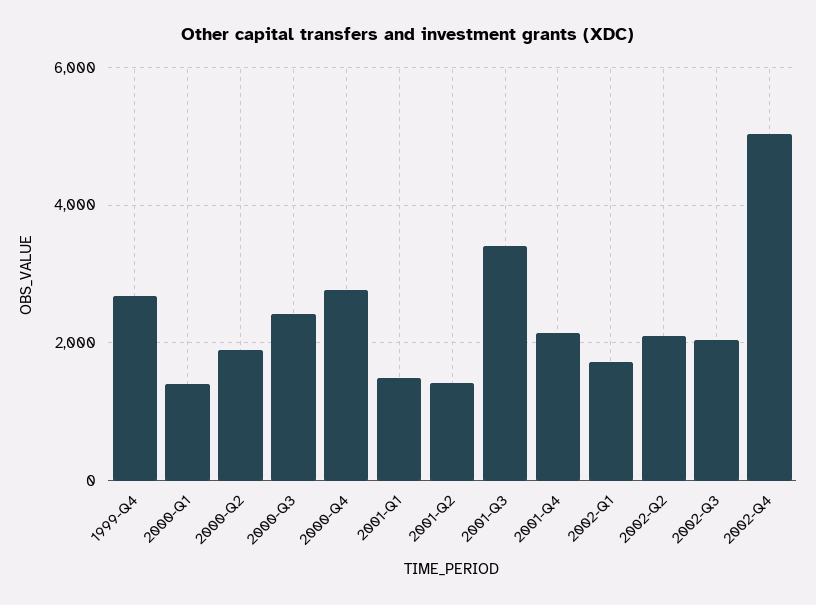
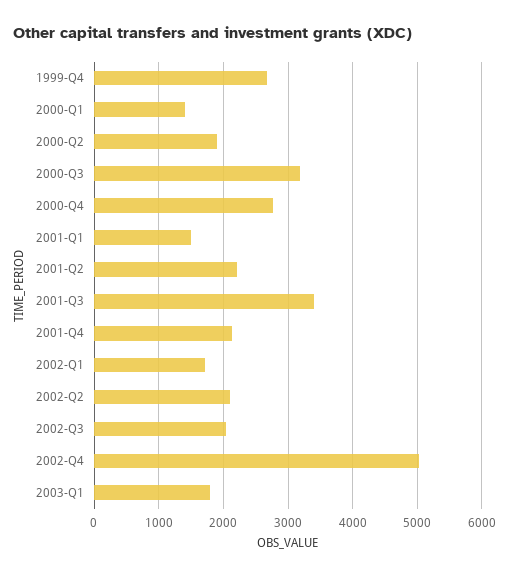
2000-Q3: 2400 -> 3200
2001-Q2: 1400 -> 2200
2003-Q1: none -> 1800

